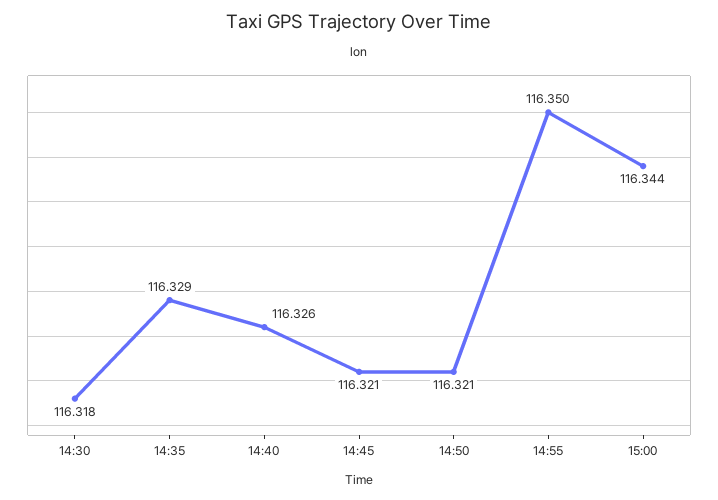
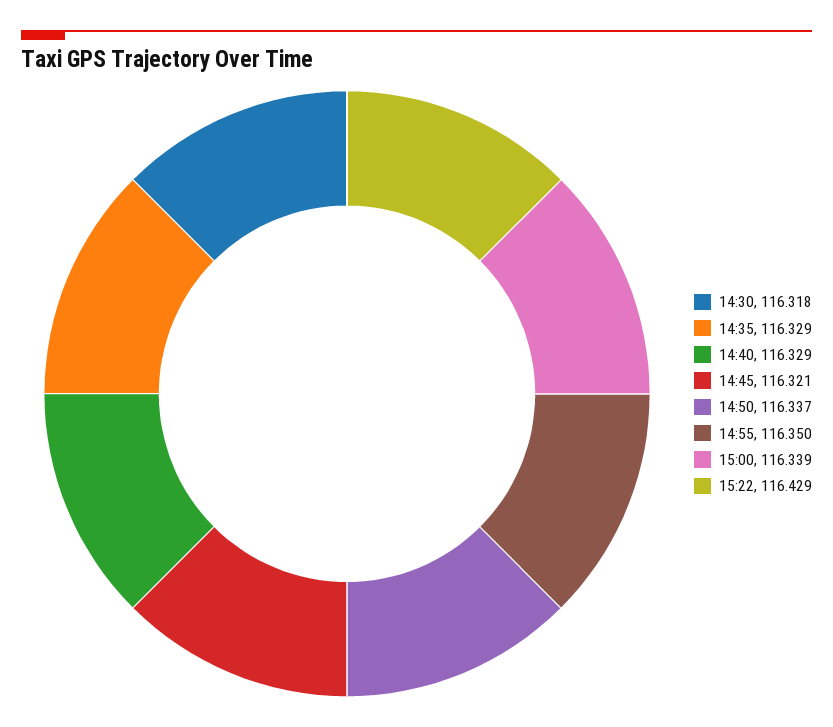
14:40: 116.326 -> 116.329
14:50: 116.321 -> 116.337
15:00: 116.344 -> 116.339
15:22: none -> 116.429

